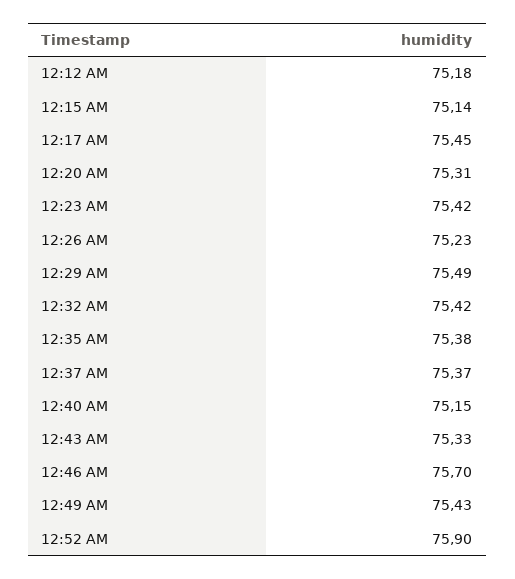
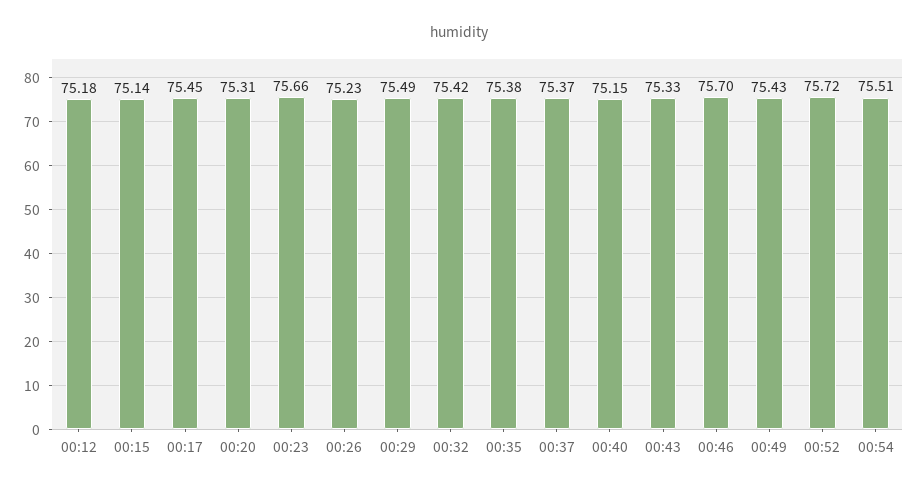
12:23 AM: 75.42 -> 75.66
12:52 AM: 75.9 -> 75.72
00:54: none -> 75.51

